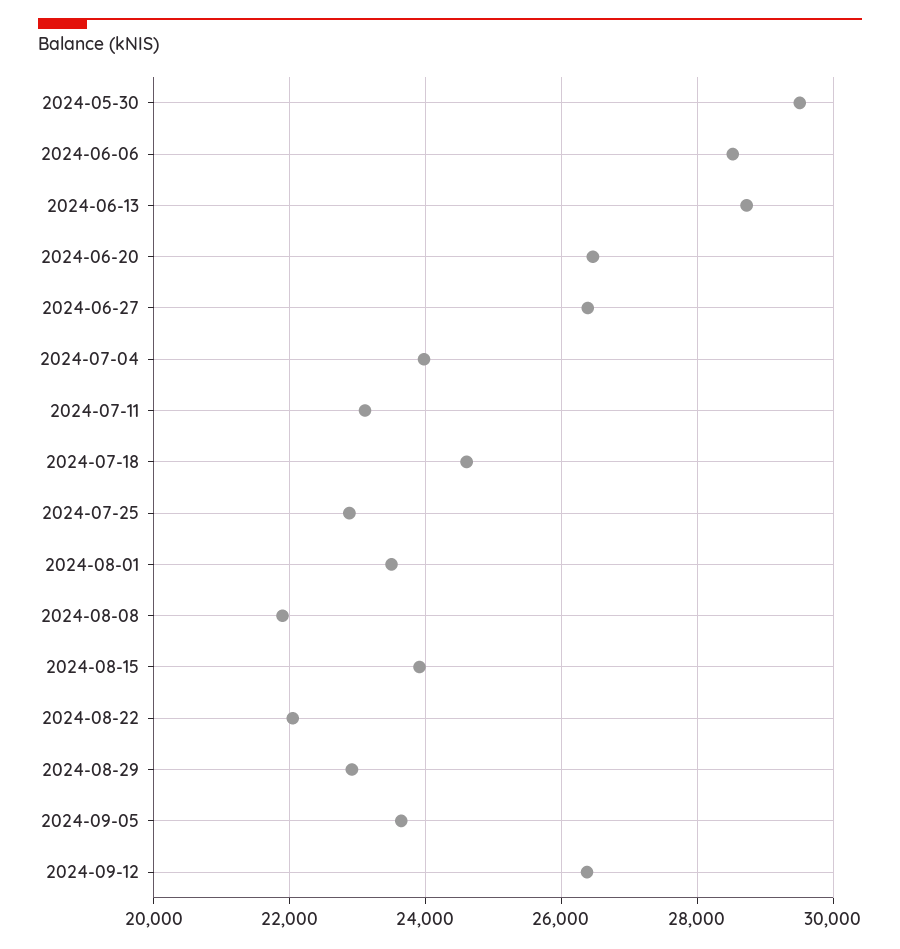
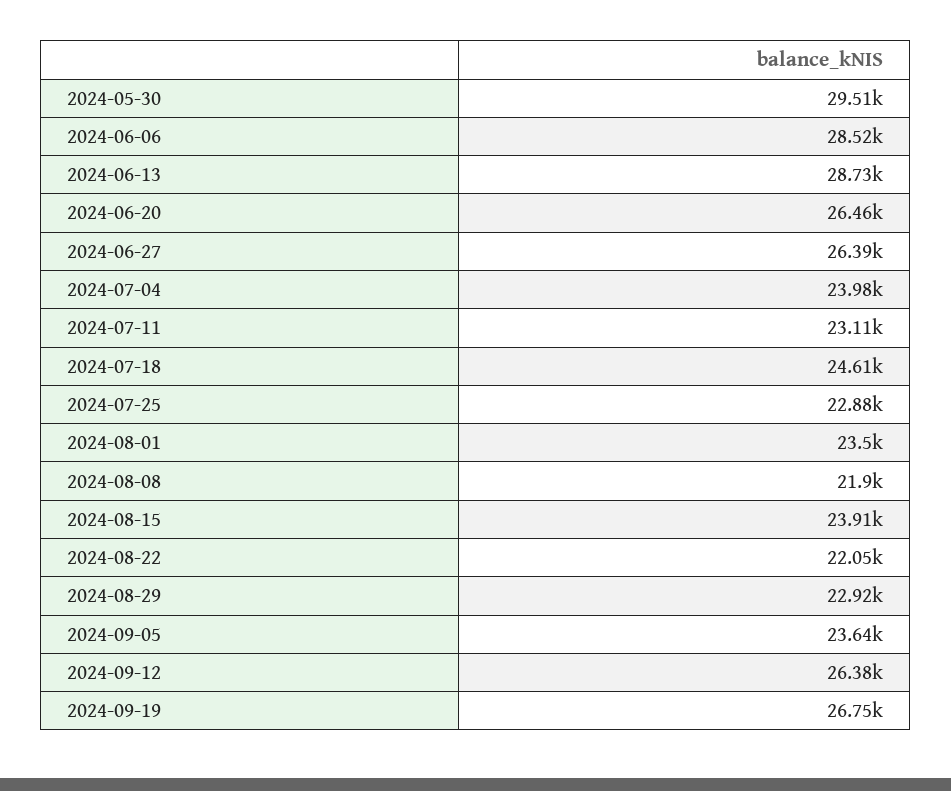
2024-09-19: none -> 26750

